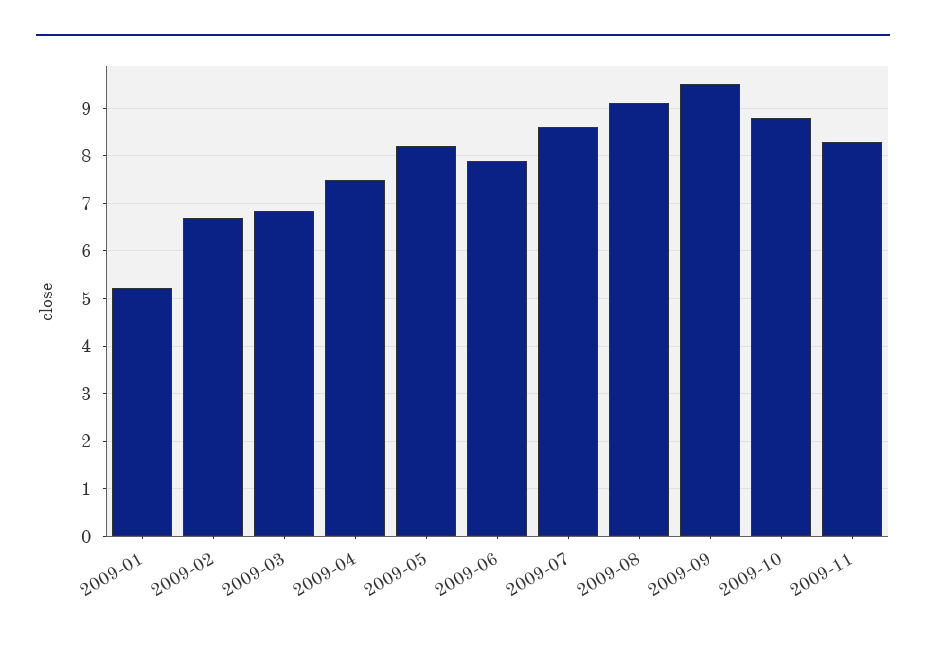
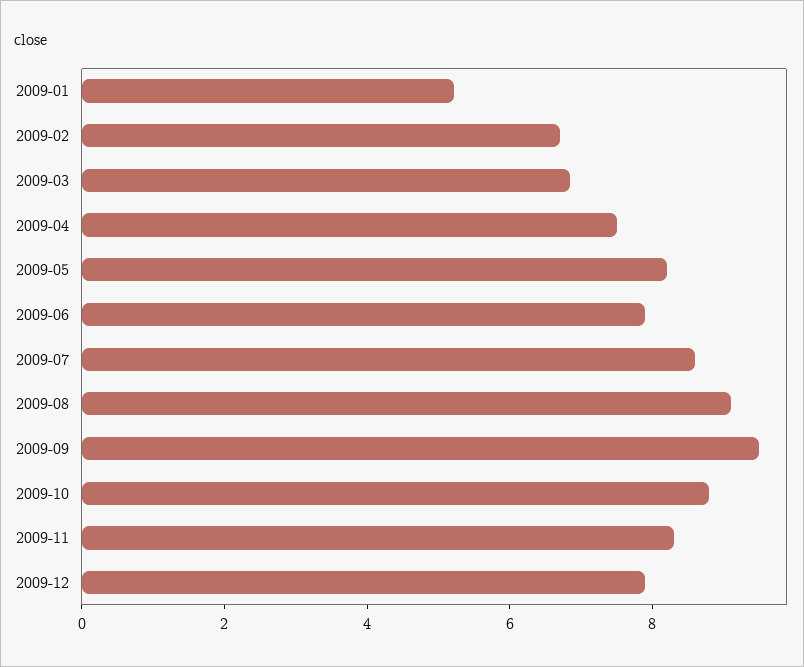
2009-12: none -> 8

